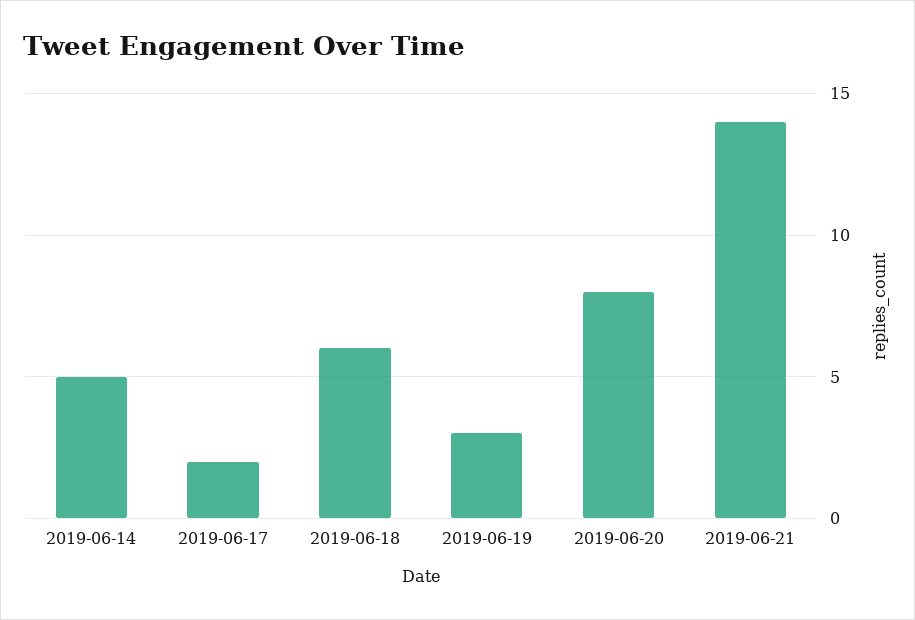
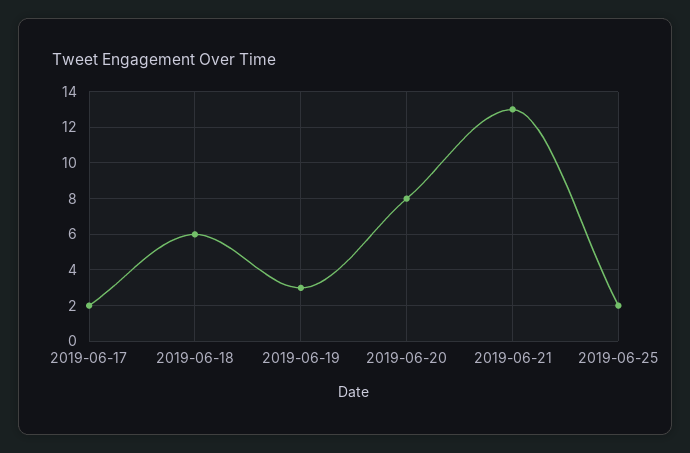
2019-06-14: 5 -> none
2019-06-21: 14 -> 13
2019-06-25: none -> 2

